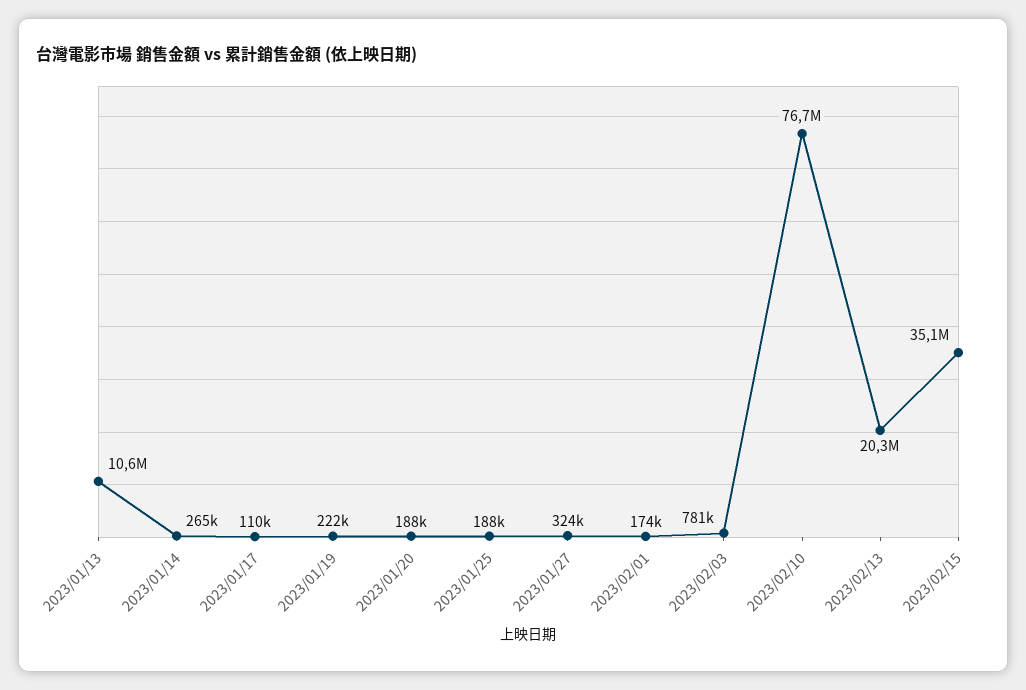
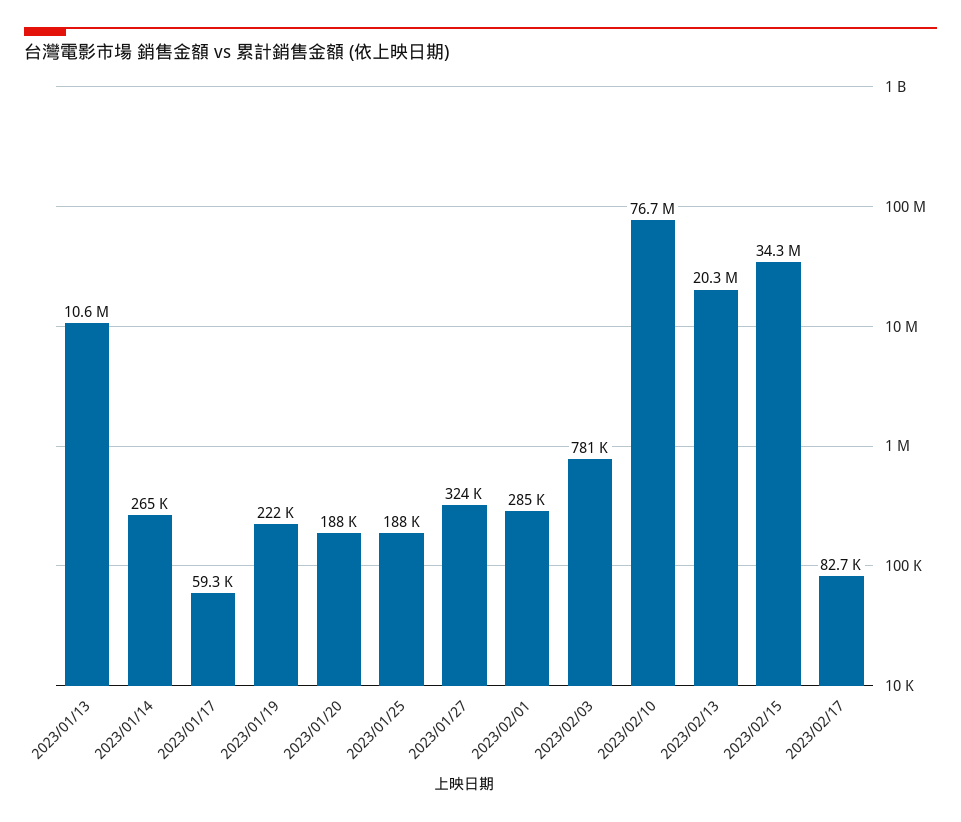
2023/01/17: 110000 -> 59300
2023/02/01: 174000 -> 285000
2023/02/15: 35100000 -> 34300000
2023/02/17: none -> 82700

